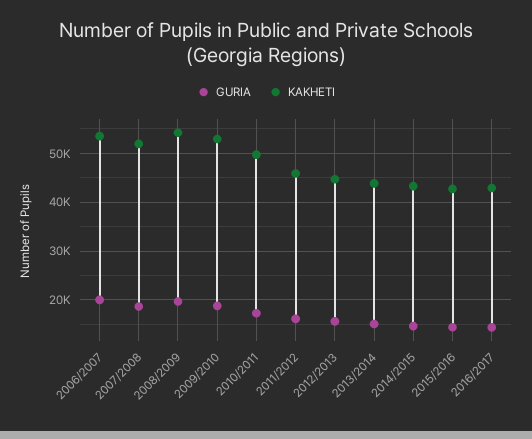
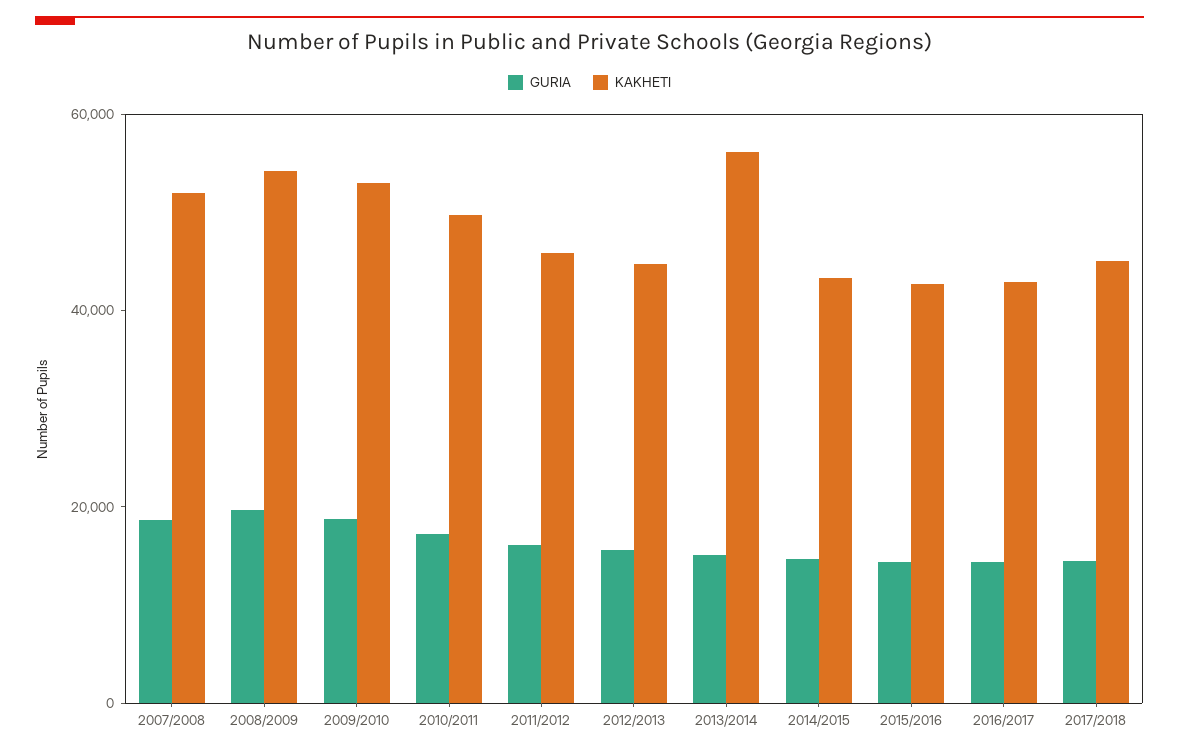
GURIA, 2006/2007: 20000 -> none
KAKHETI, 2006/2007: 54000 -> none
KAKHETI, 2013/2014: 44000 -> 55000
GURIA, 2017/2018: none -> 15000
KAKHETI, 2017/2018: none -> 45000

